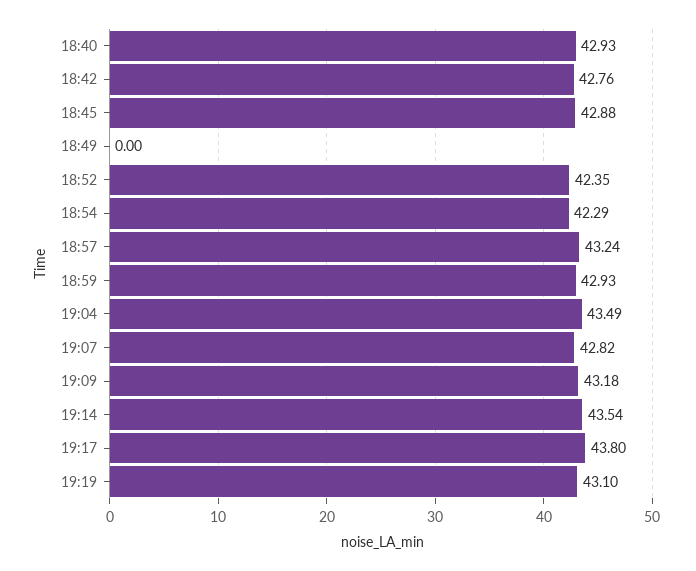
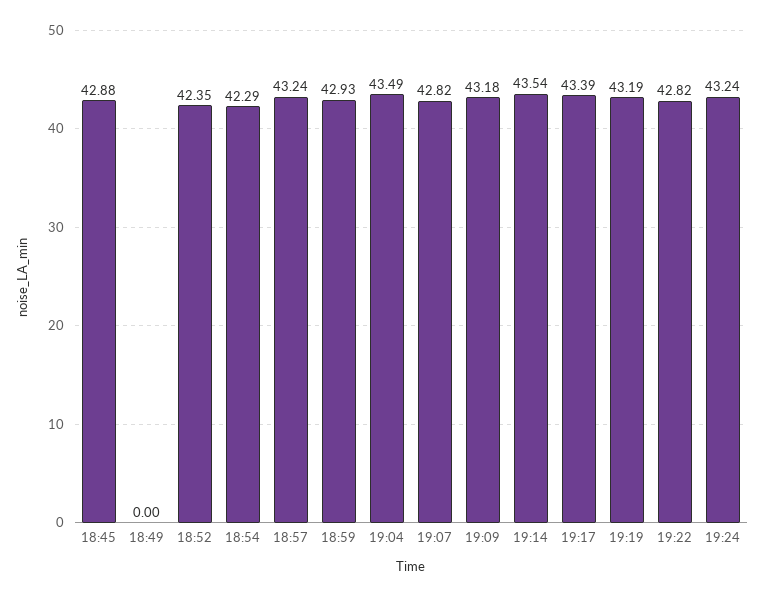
18:40: 42.93 -> none
18:42: 42.76 -> none
19:17: 43.8 -> 43.39
19:19: 43.1 -> 43.19
19:22: none -> 42.82
19:24: none -> 43.24

